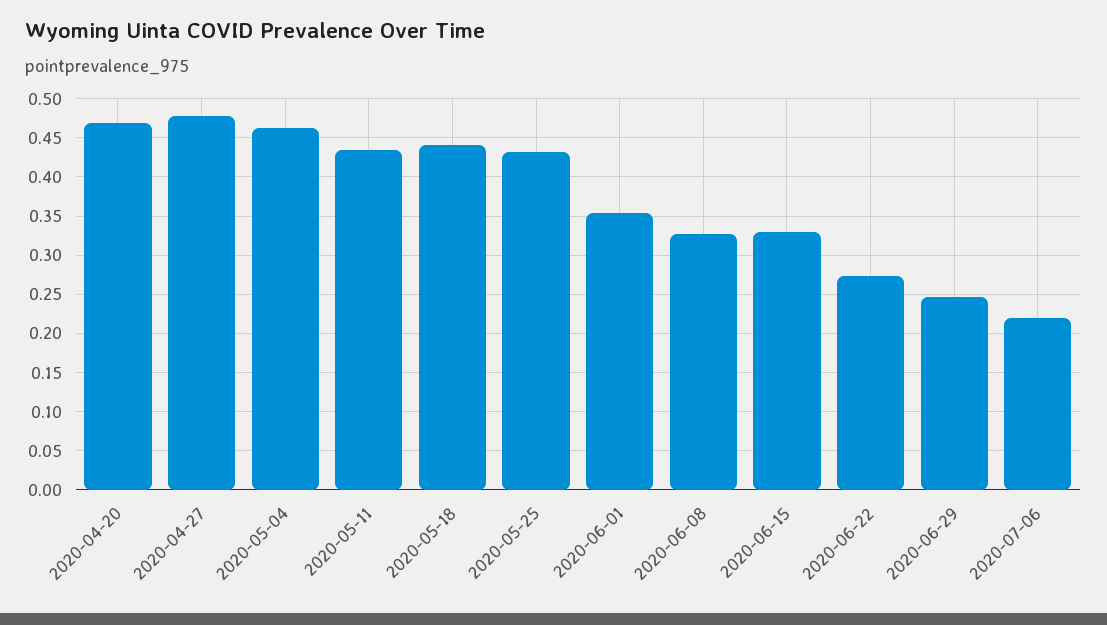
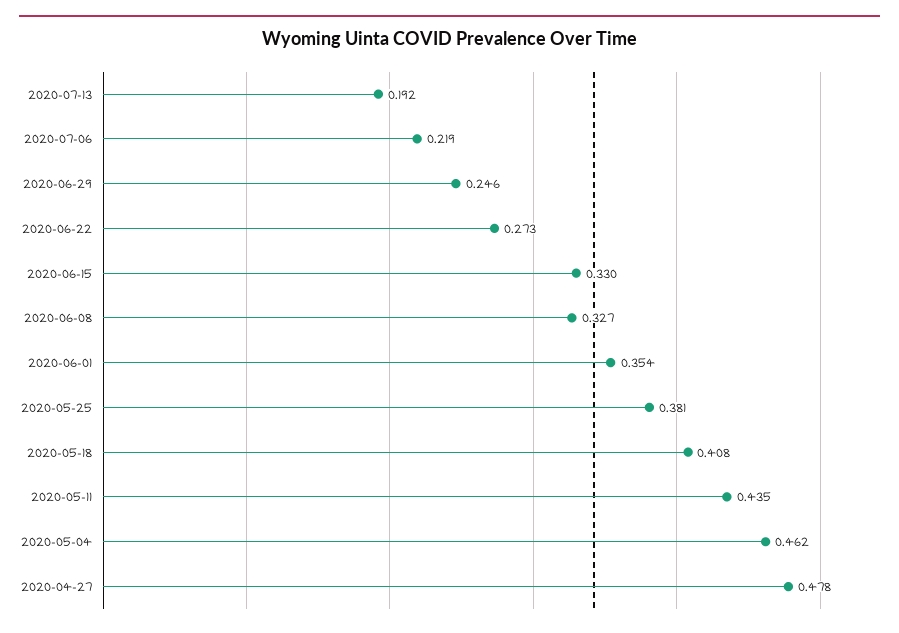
2020-04-20: 0.47 -> none
2020-05-18: 0.44 -> 0.408
2020-05-25: 0.43 -> 0.381
2020-07-13: none -> 0.192

